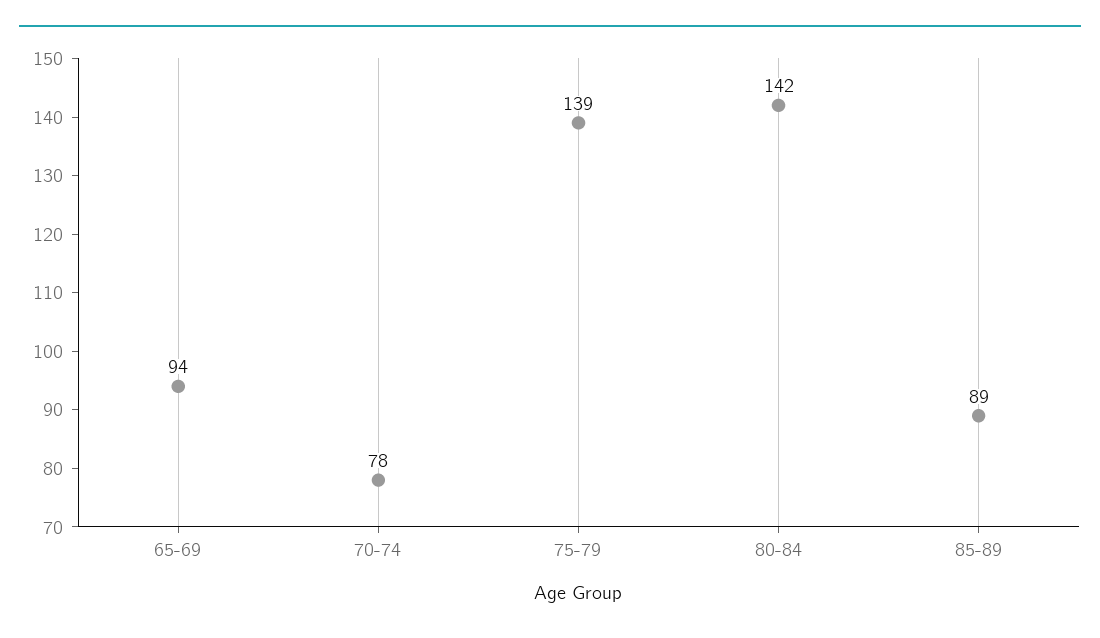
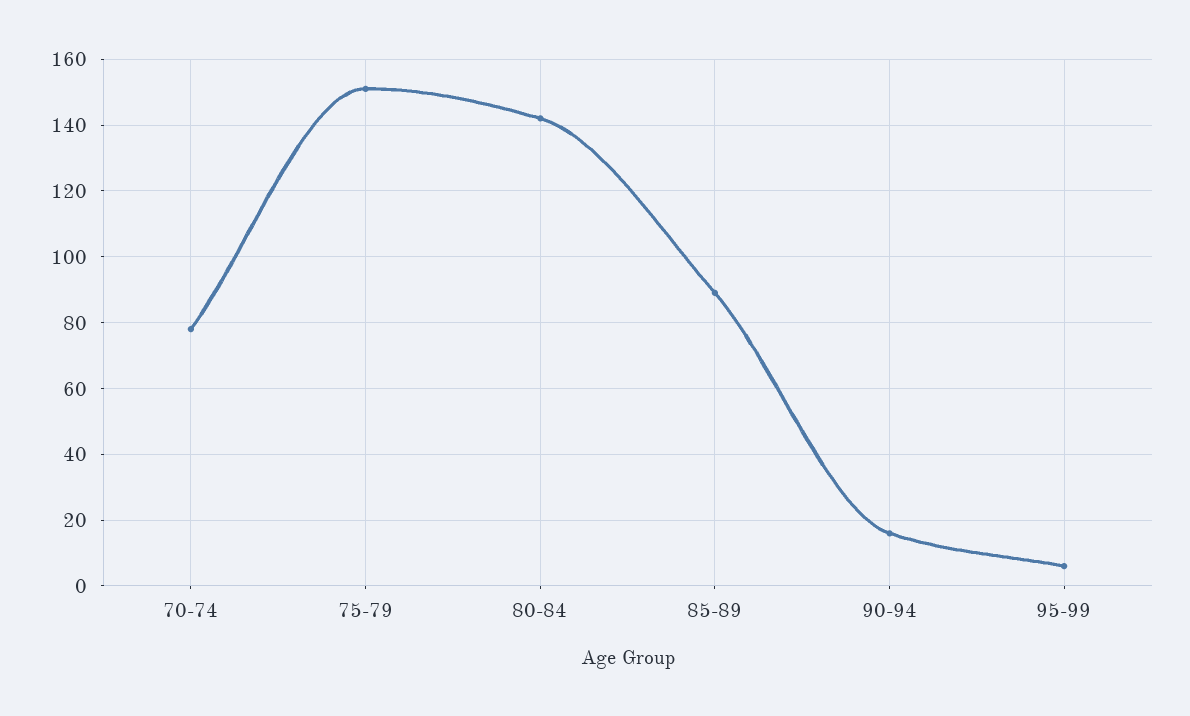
65-69: 94 -> none
75-79: 139 -> 150
90-94: none -> 15
95-99: none -> 5

